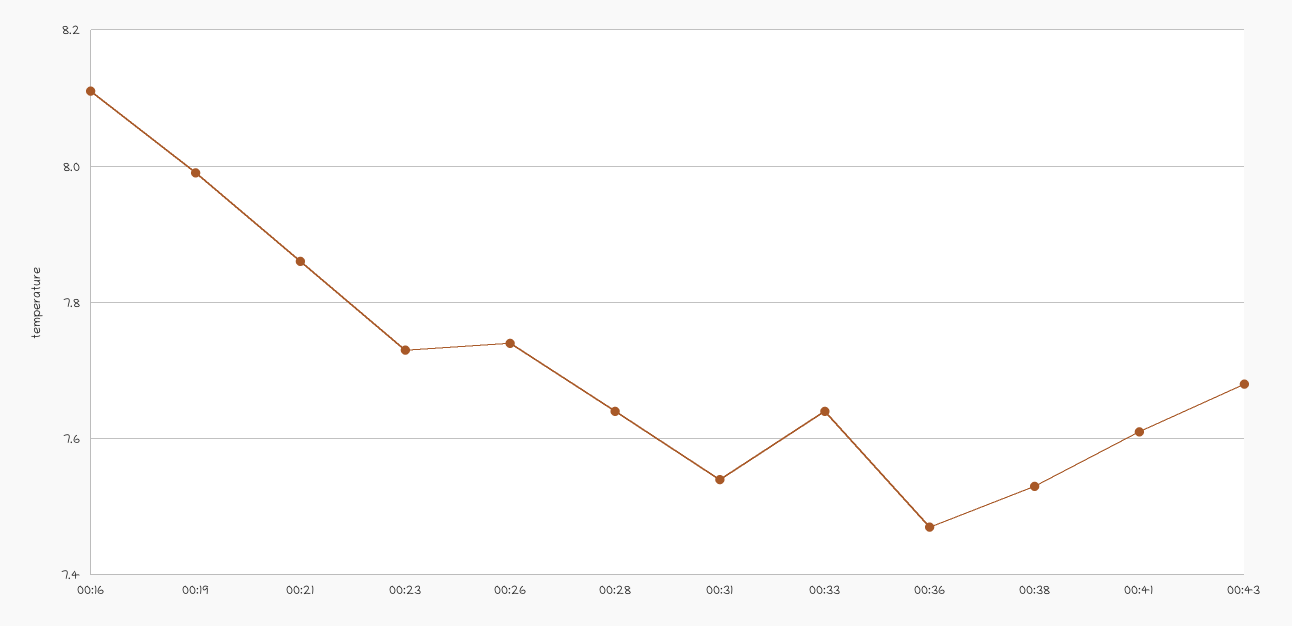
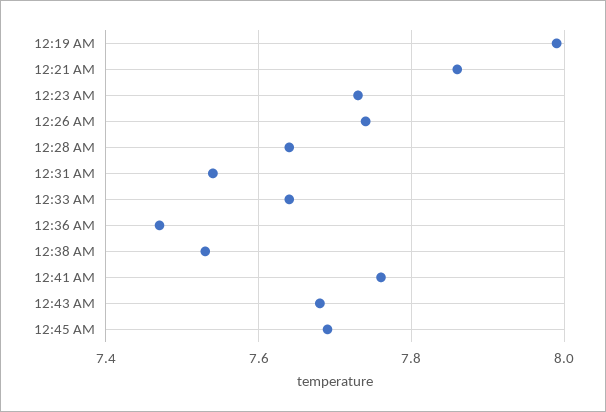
00:16: 8.1 -> none
00:41: 7.6 -> 7.75
12:45 AM: none -> 7.7

